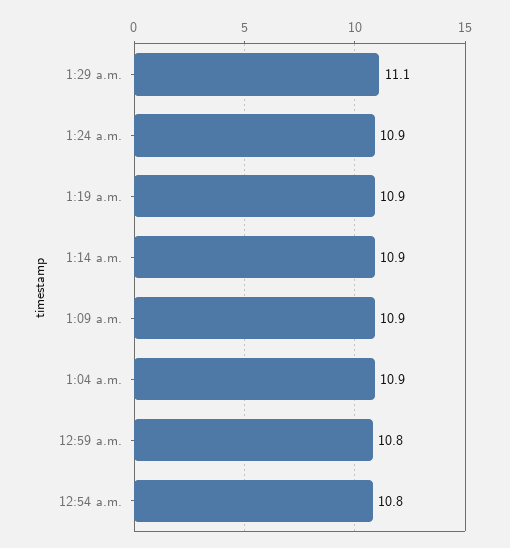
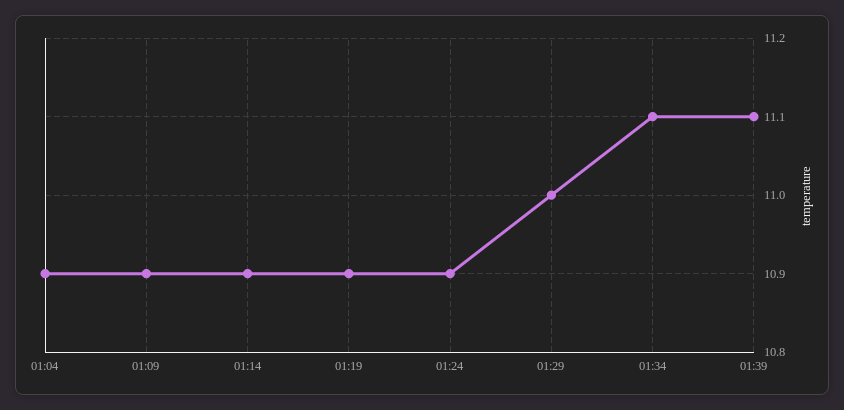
1:29 a.m.: 11.1 -> 11
12:59 a.m.: 10.8 -> none
12:54 a.m.: 10.8 -> none
01:34: none -> 11.1
01:39: none -> 11.1

